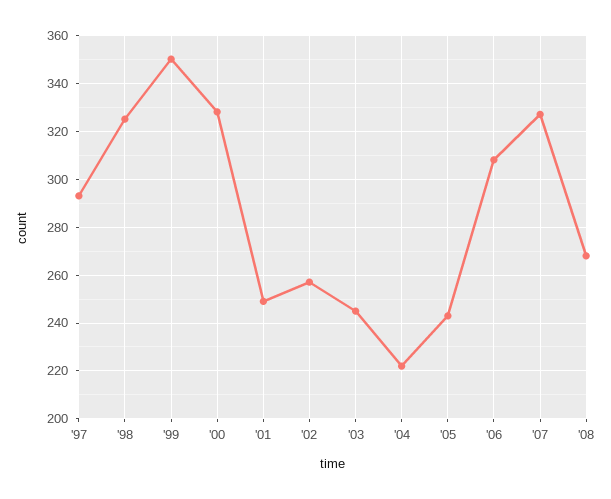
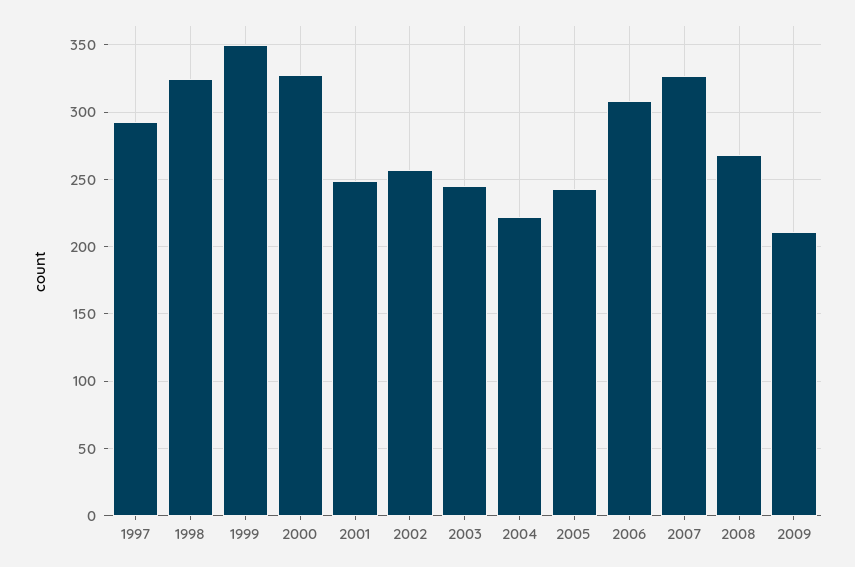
2009: none -> 210

